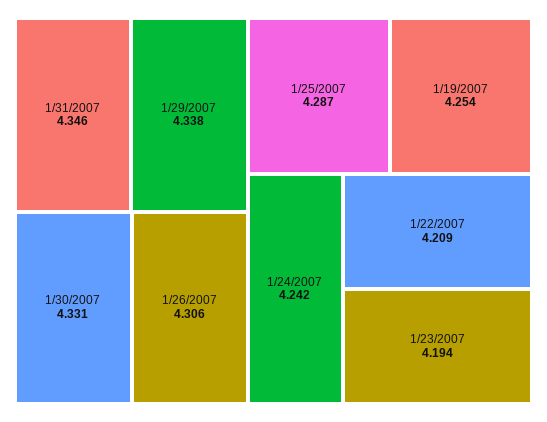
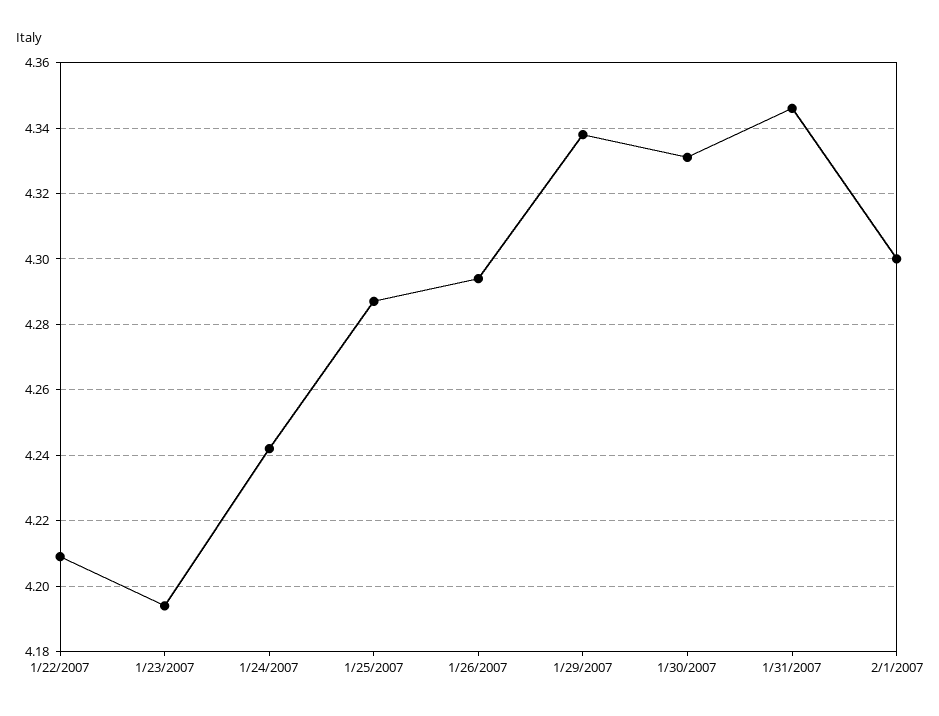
1/26/2007: 4.306 -> 4.295
1/19/2007: 4.254 -> none
2/1/2007: none -> 4.3

